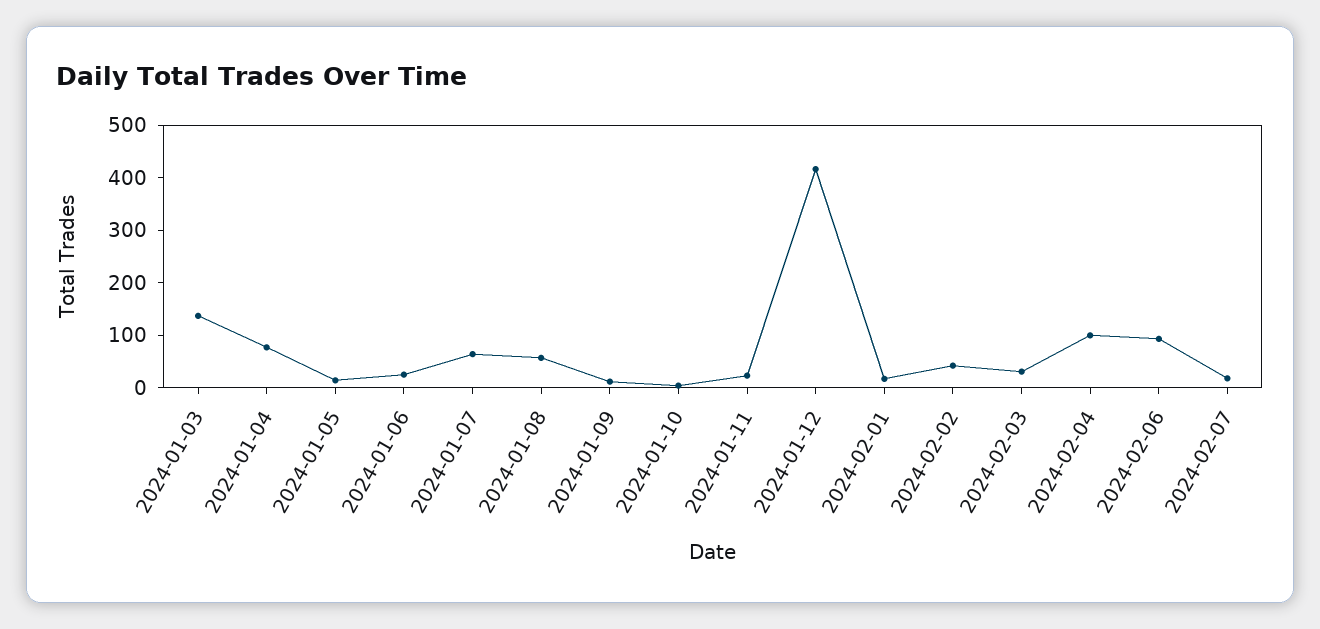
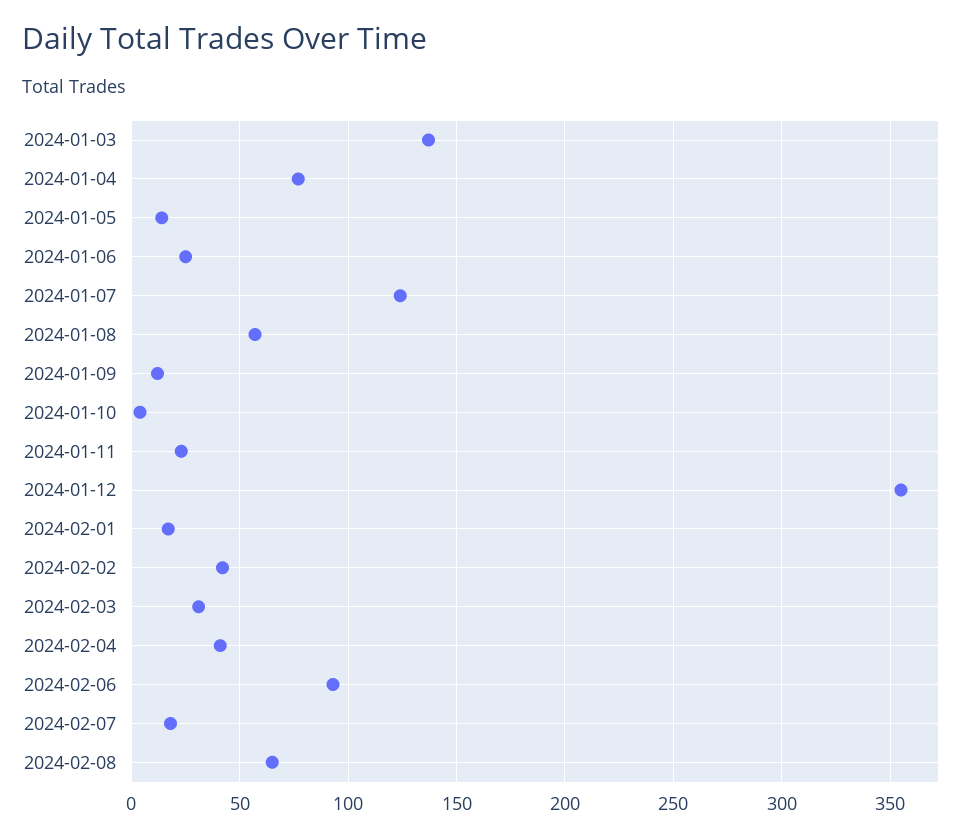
2024-01-07: 60 -> 125
2024-01-12: 420 -> 355
2024-02-04: 100 -> 40
2024-02-08: none -> 65

